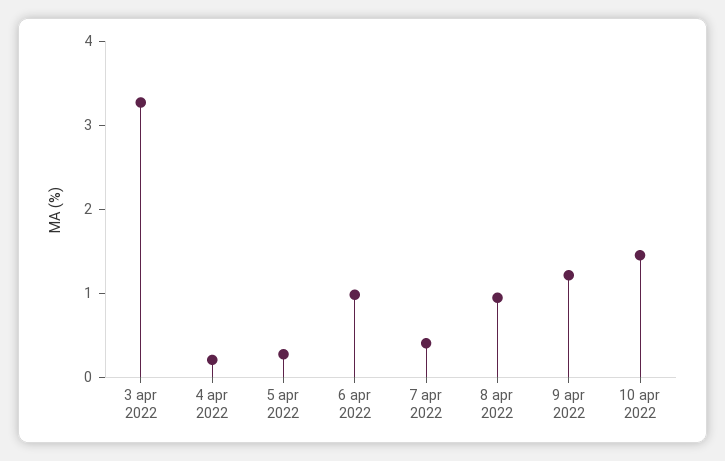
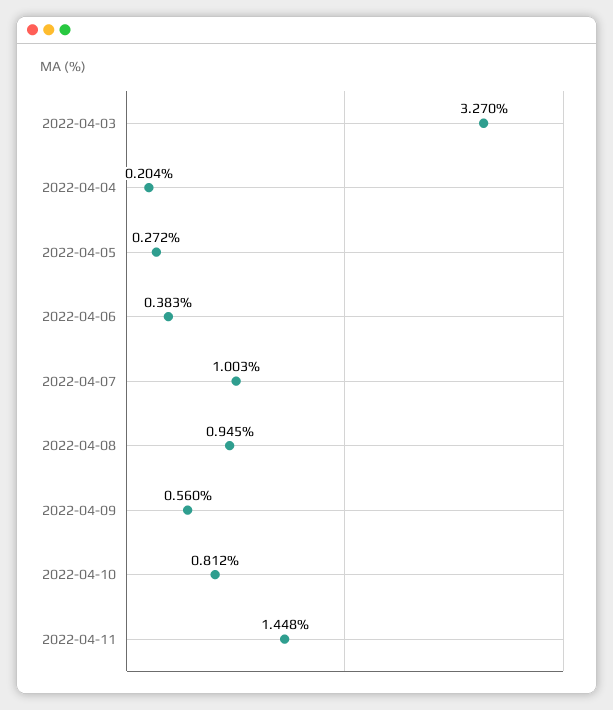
6 apr 2022: 1 -> 0.383
7 apr 2022: 0.4 -> 1.003
9 apr 2022: 1.2 -> 0.56
10 apr 2022: 1.4 -> 0.812
2022-04-11: none -> 1.448

